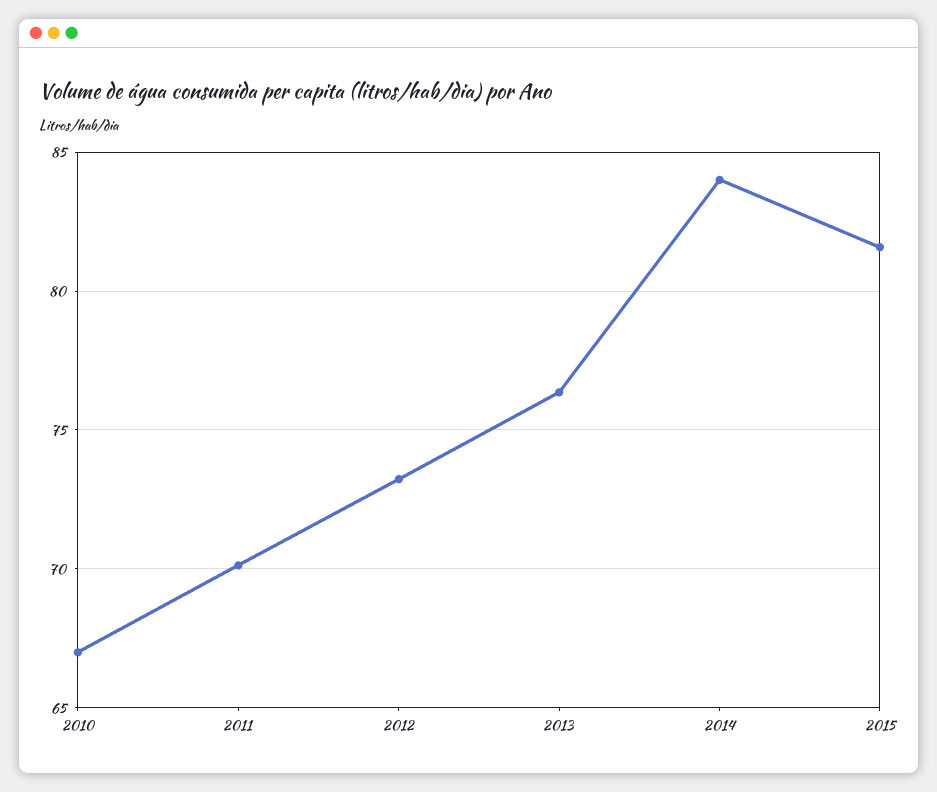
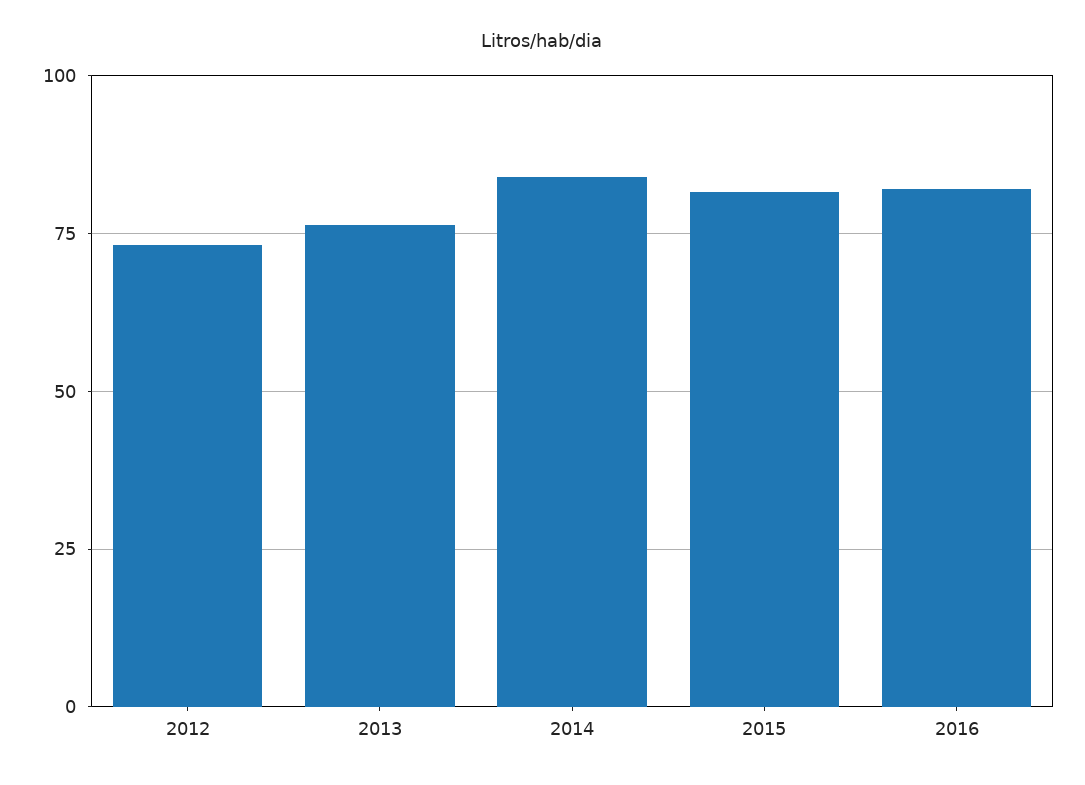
2010: 67 -> none
2011: 70 -> none
2016: none -> 82.5

